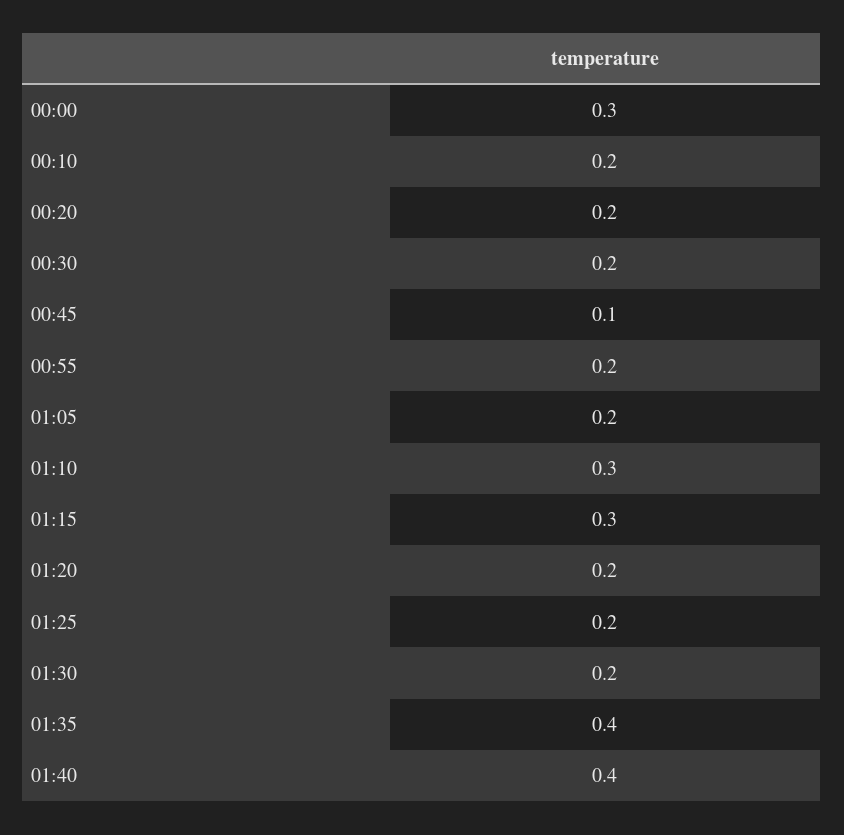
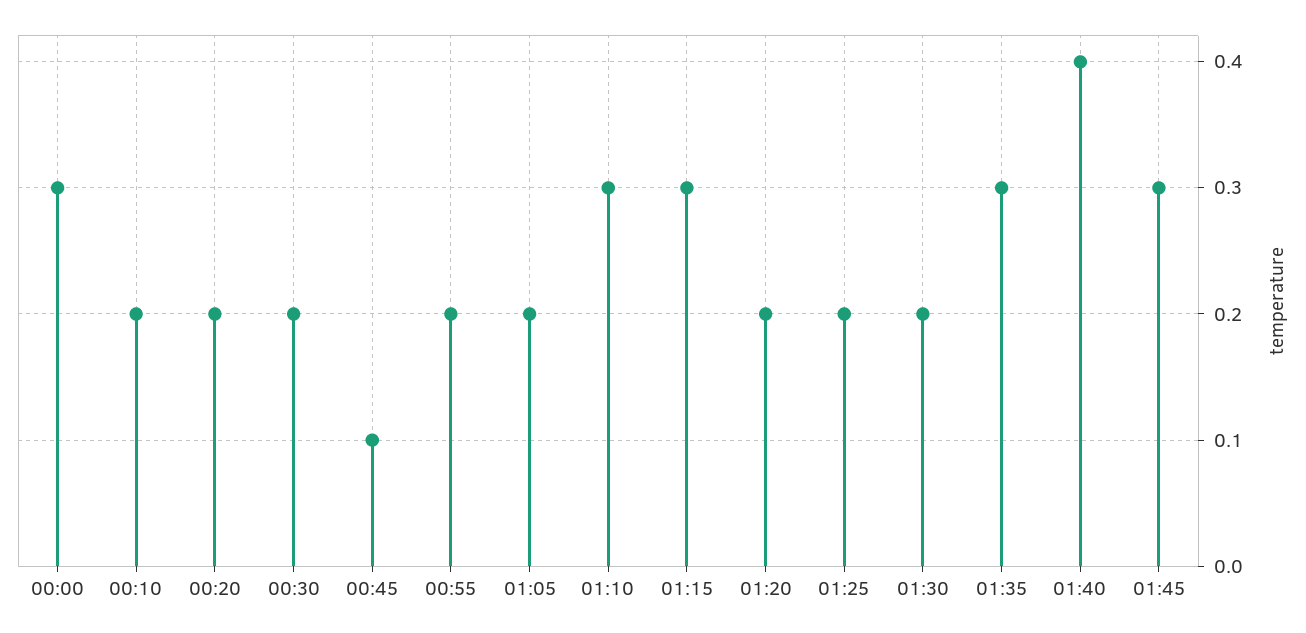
01:35: 0.4 -> 0.3
01:45: none -> 0.3

